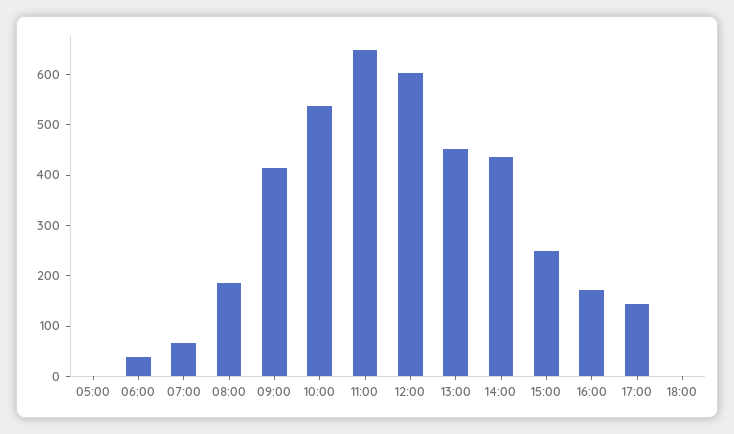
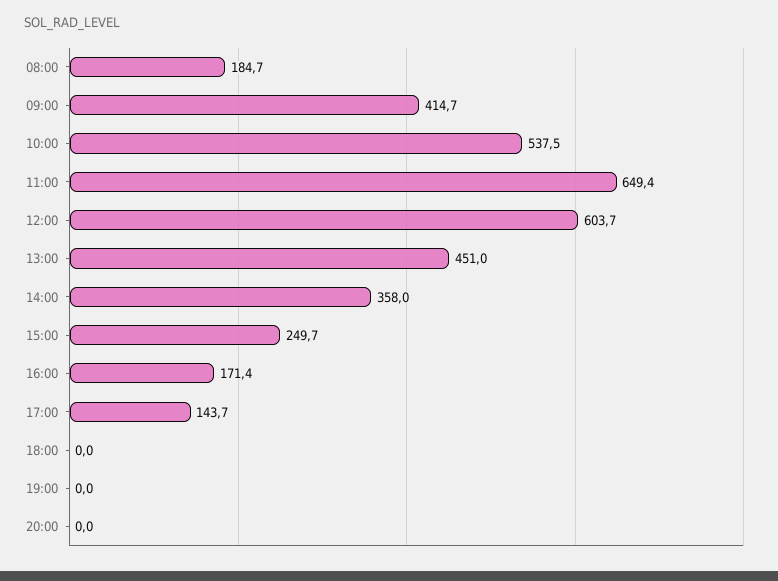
05:00: 0 -> none
06:00: 40 -> none
07:00: 60 -> none
14:00: 440 -> 358
19:00: none -> 0
20:00: none -> 0

